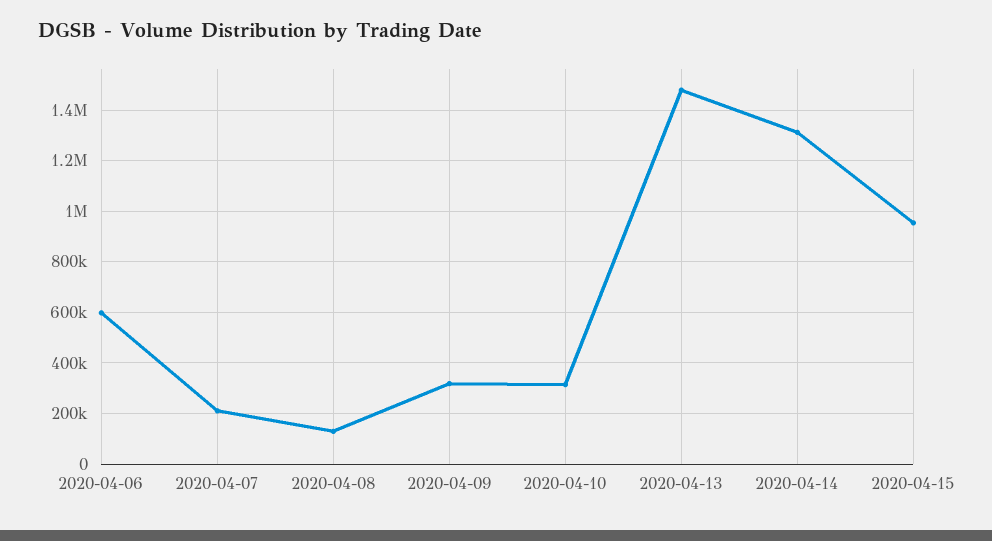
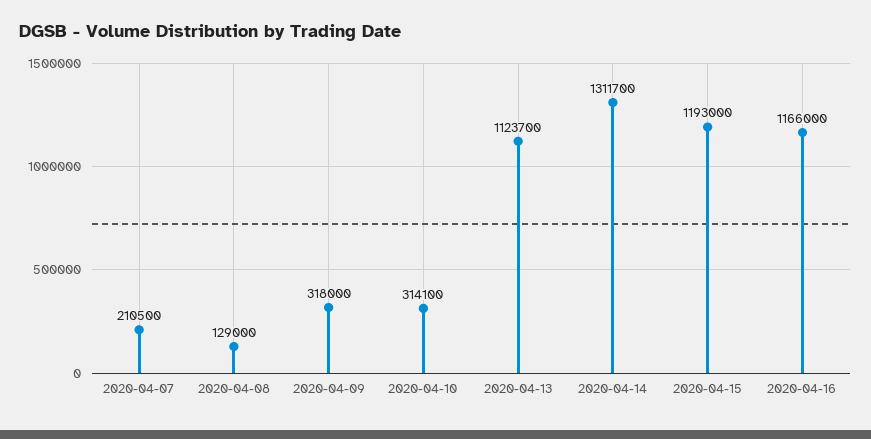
2020-04-06: 600000 -> none
2020-04-13: 1475000 -> 1123700
2020-04-15: 950000 -> 1193000
2020-04-16: none -> 1166000

